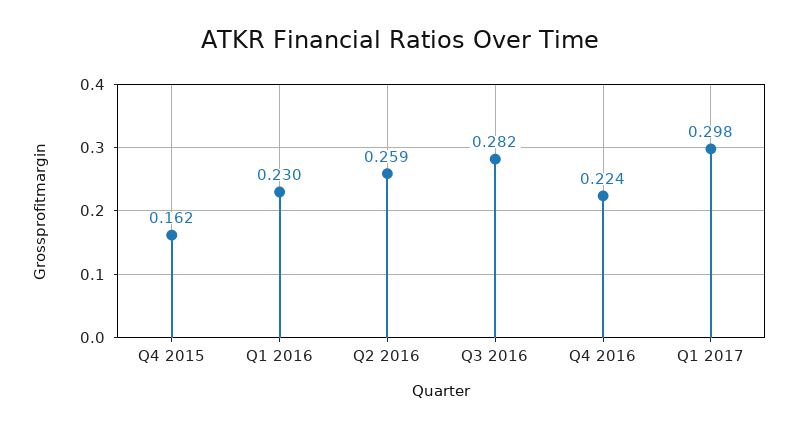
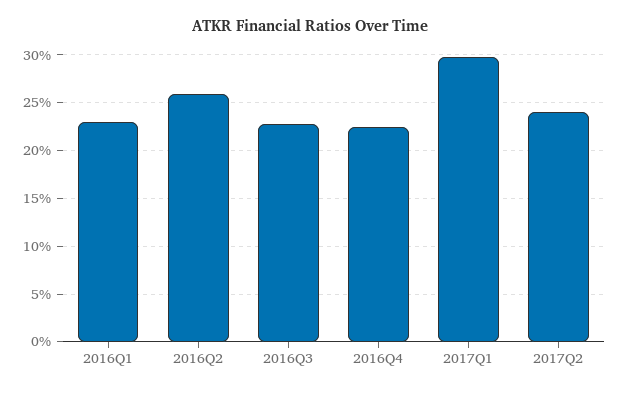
Q4 2015: 0.162 -> none
Q3 2016: 0.282 -> 0.23
2017Q2: none -> 0.24

